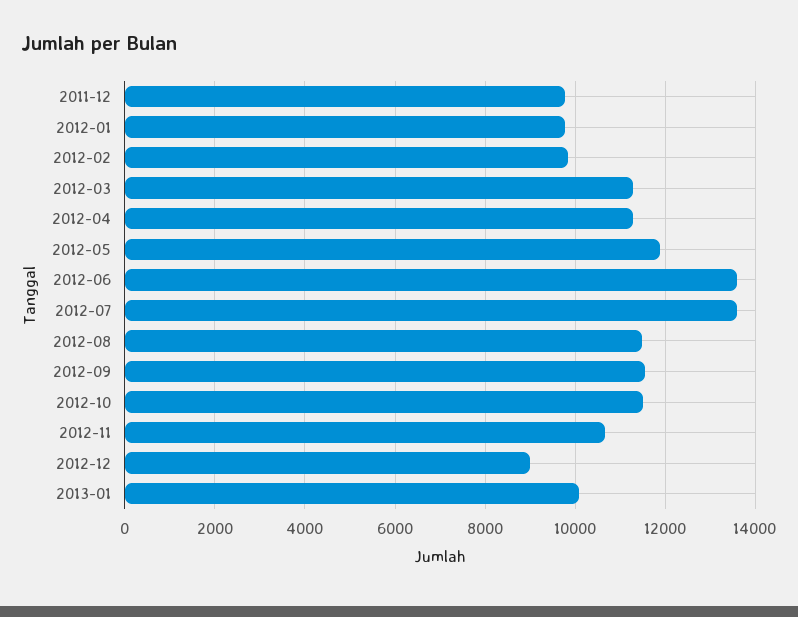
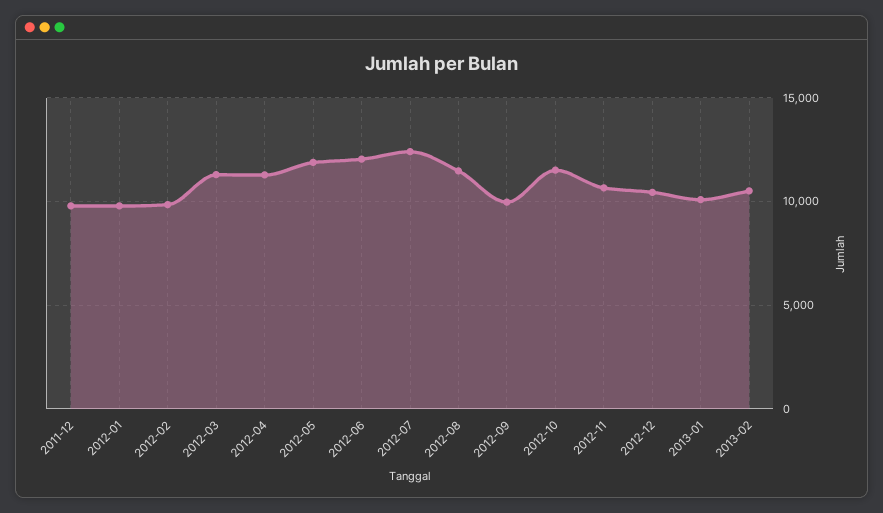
2012-06: 13600 -> 12000
2012-07: 13600 -> 12500
2012-09: 11600 -> 10000
2012-12: 9000 -> 10500
2013-02: none -> 10500

